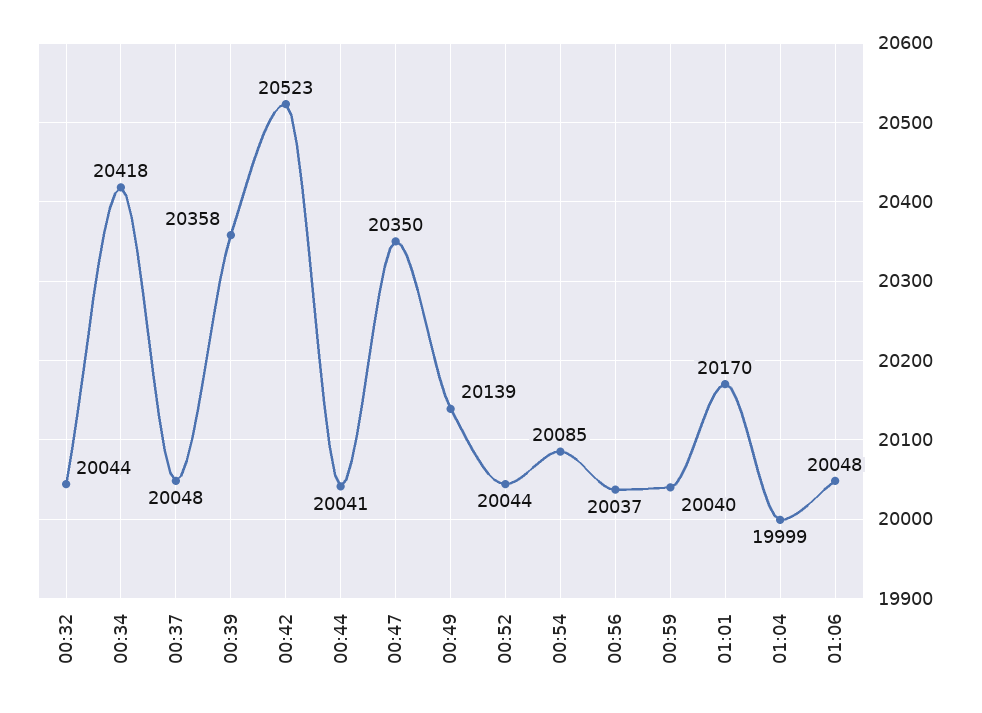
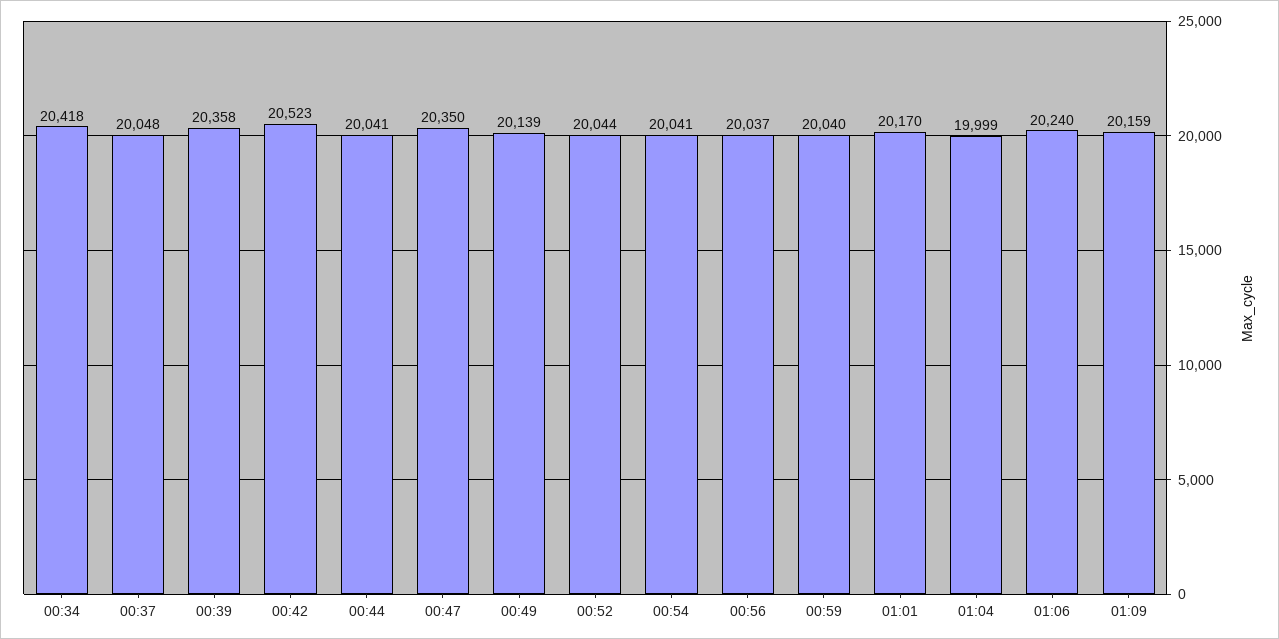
00:32: 20044 -> none
00:54: 20085 -> 20041
01:06: 20048 -> 20240
01:09: none -> 20159

